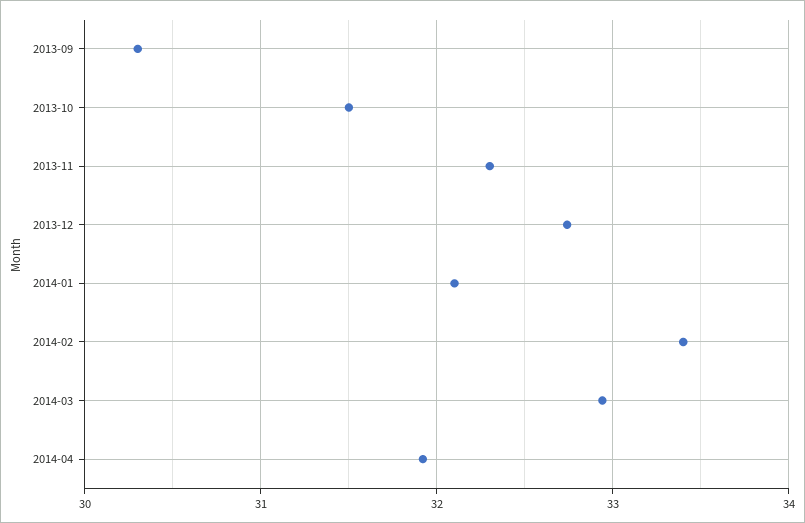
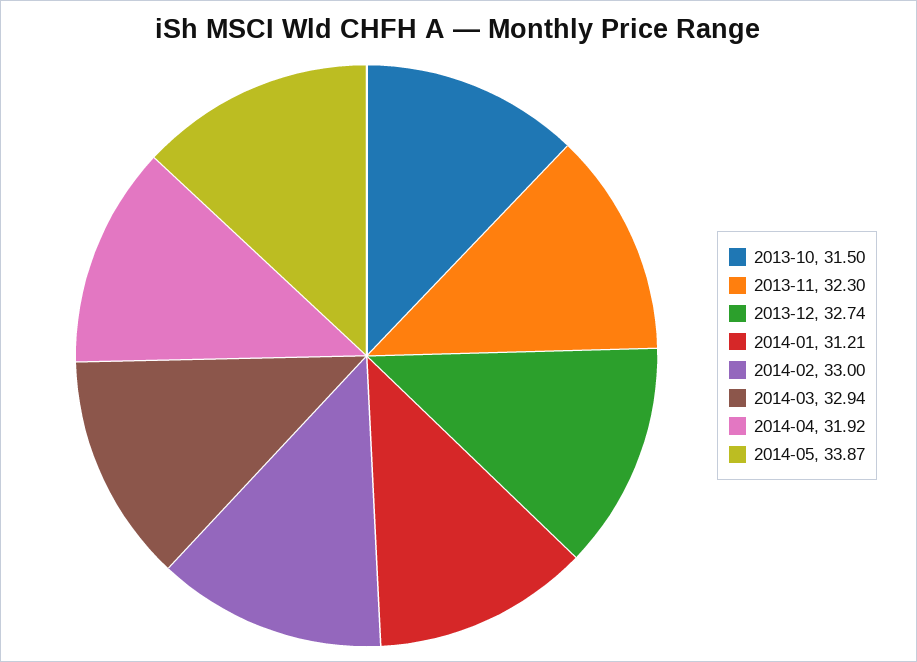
2013-09: 30.3 -> none
2014-01: 32.1 -> 31.21
2014-02: 33.4 -> 33
2014-05: none -> 33.87

